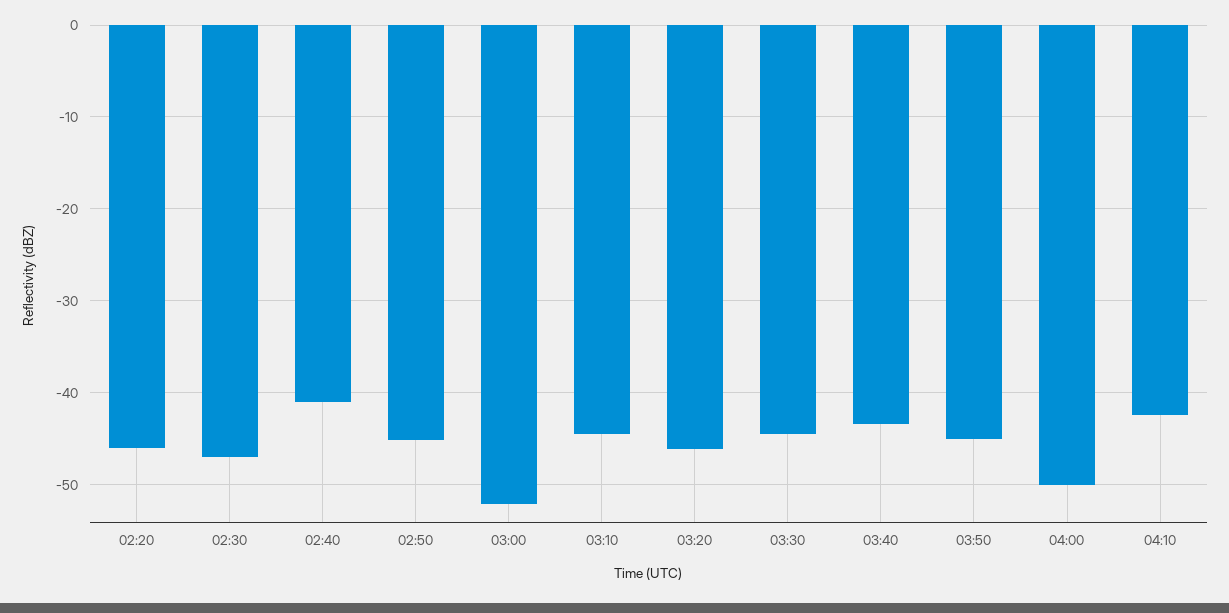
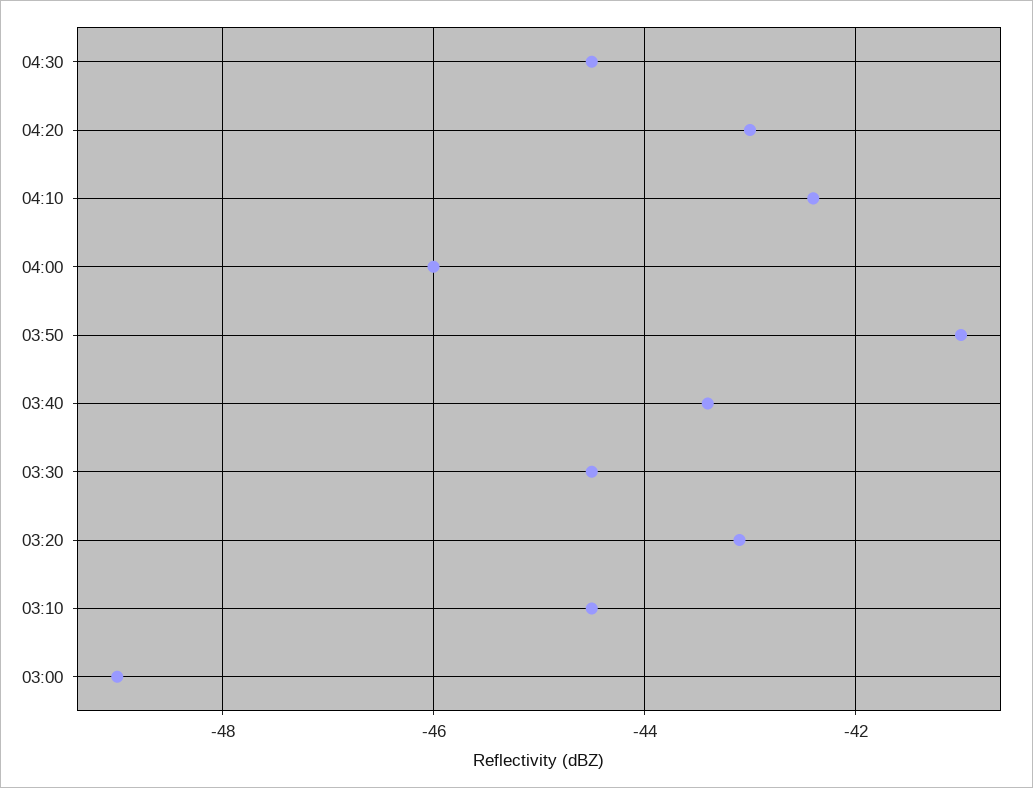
02:20: -46 -> none
02:30: -47 -> none
02:40: -41 -> none
02:50: -45 -> none
03:00: -52 -> -49
03:20: -46 -> -43
03:50: -45 -> -41
04:00: -50 -> -46
04:30: none -> -44.5
04:20: none -> -43

